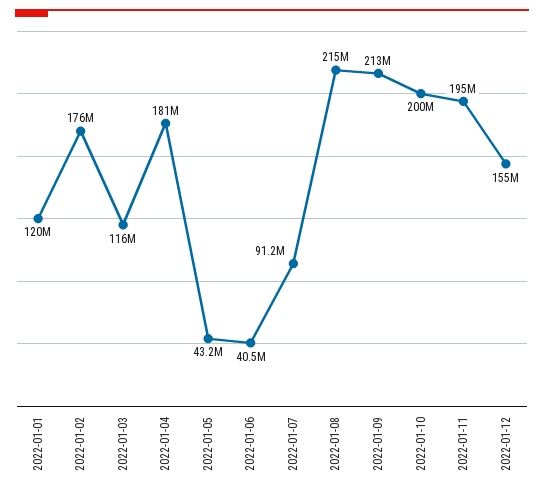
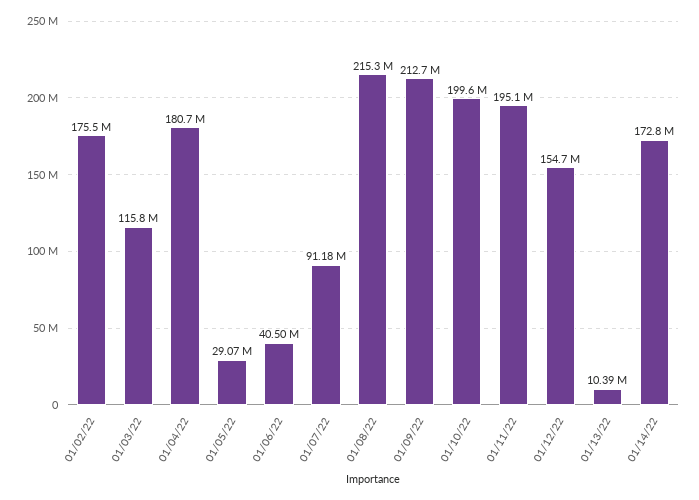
2022-01-01: 120000000 -> none
2022-01-05: 43200000 -> 29070000
01/13/22: none -> 10390000
01/14/22: none -> 172800000

